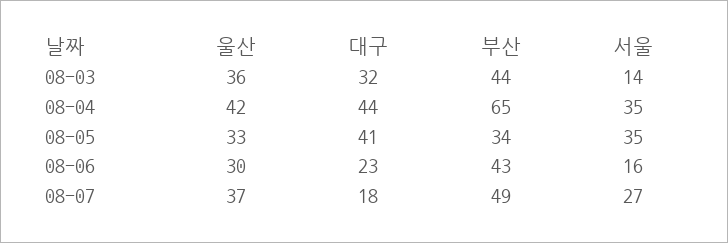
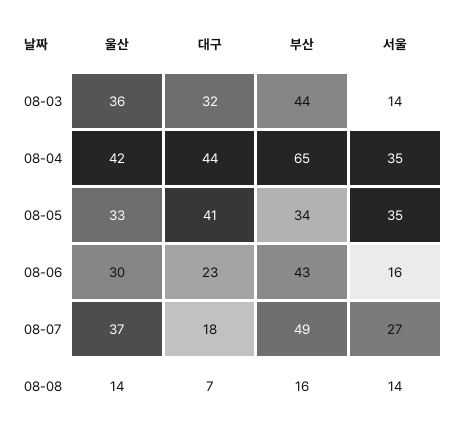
울산, 08-08: none -> 14
대구, 08-08: none -> 7
부산, 08-08: none -> 16
서울, 08-08: none -> 14

